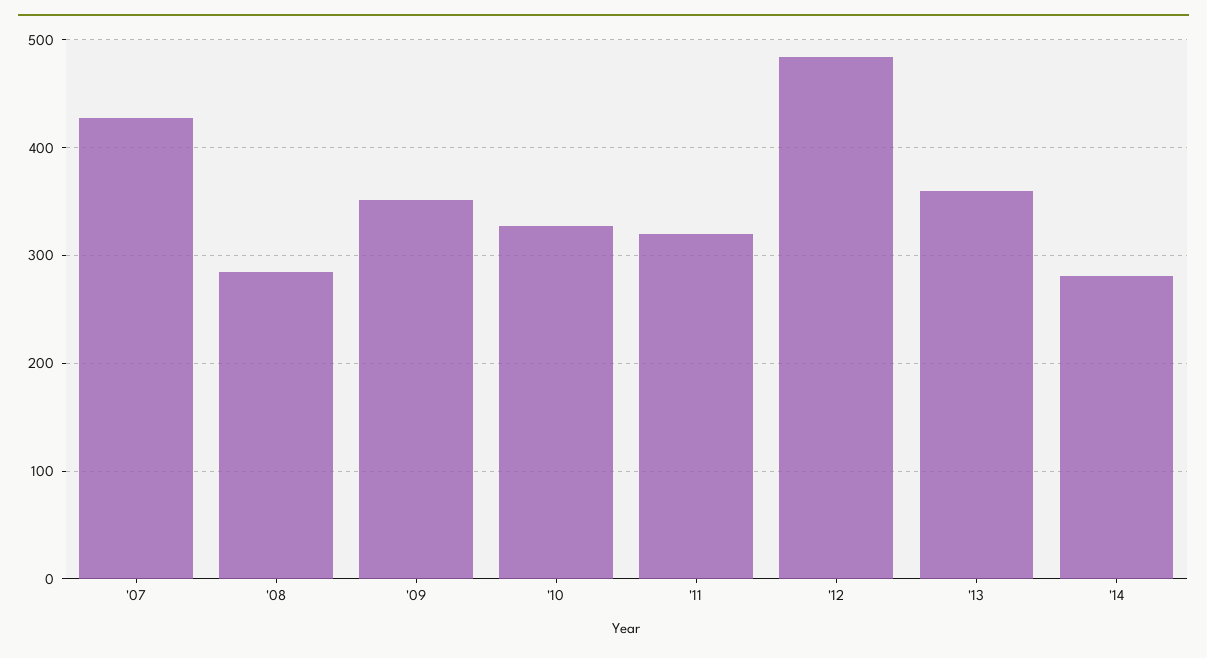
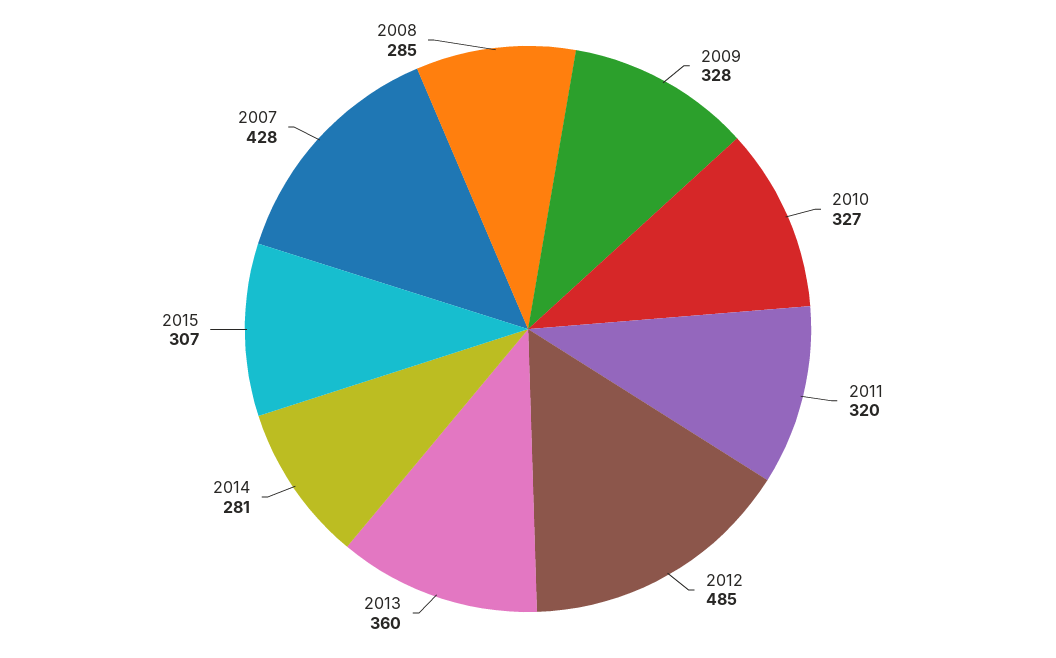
'09: 350 -> 328
2015: none -> 307

